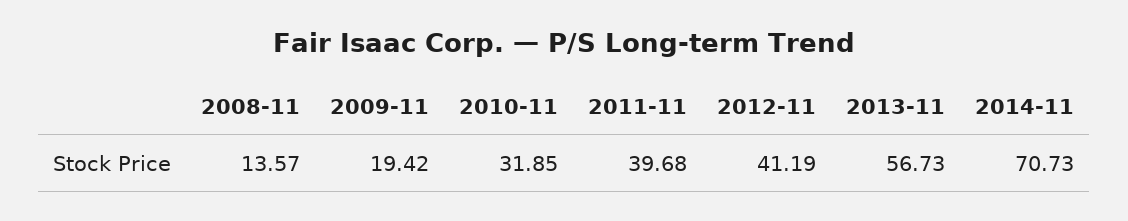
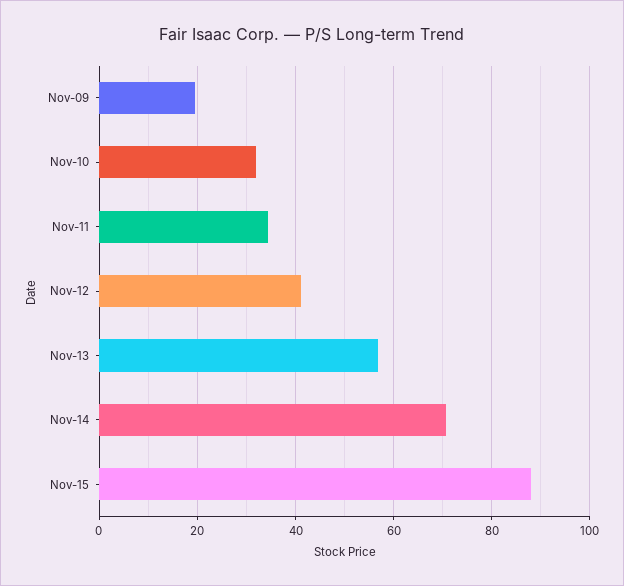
2008-11: 13.57 -> none
2011-11: 39.68 -> 34
Nov-15: none -> 88

